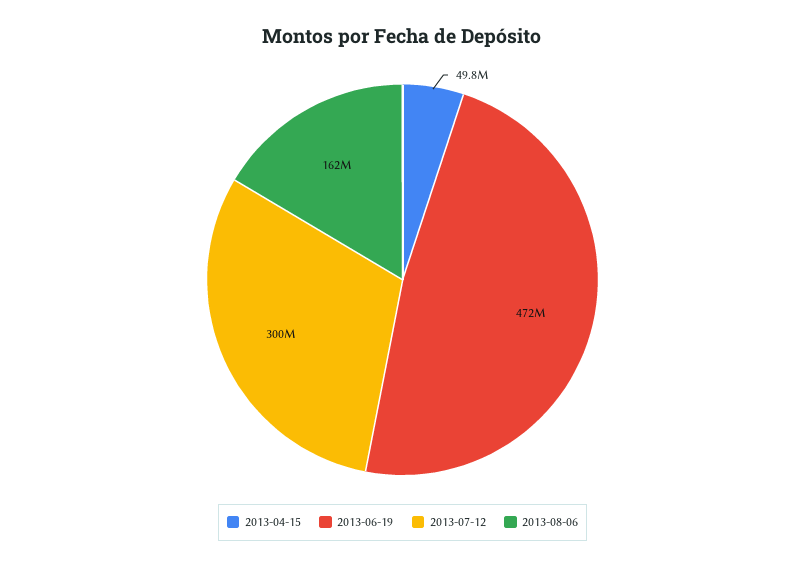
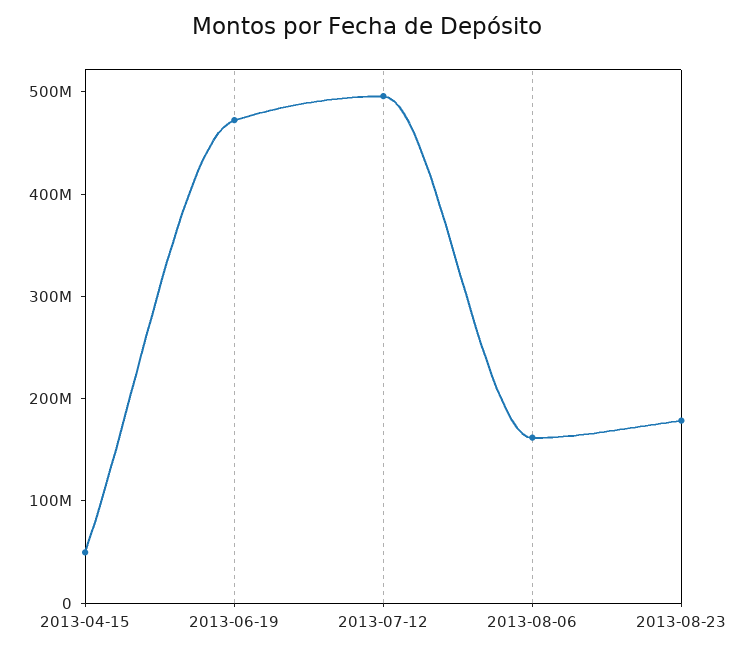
2013-07-12: 300000000 -> 500000000
2013-08-23: none -> 180000000

